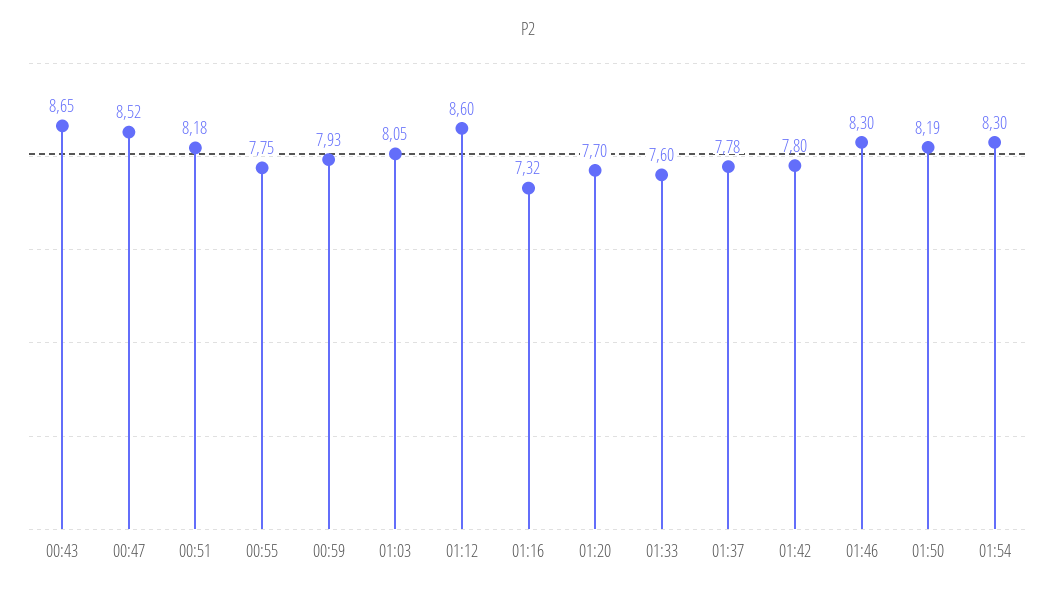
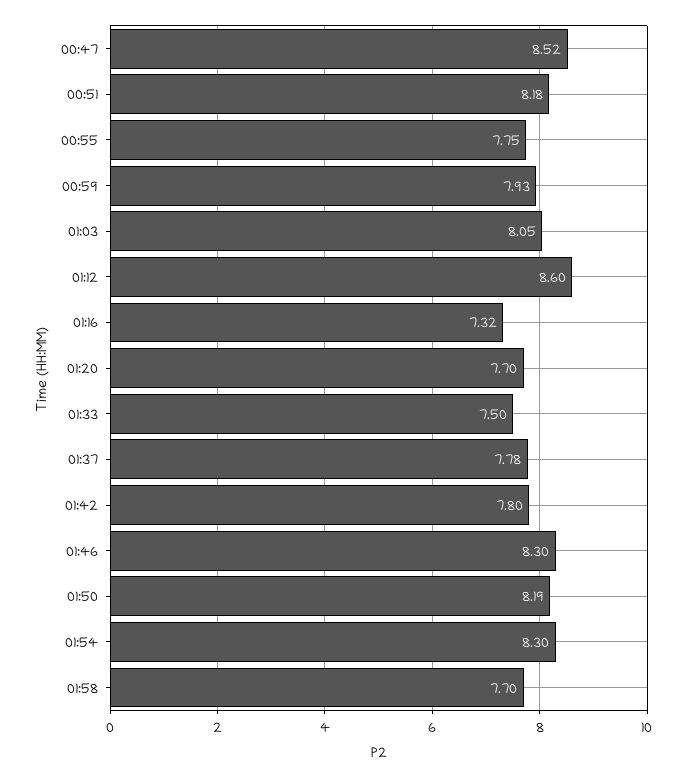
00:43: 8.65 -> none
01:33: 7.6 -> 7.5
01:58: none -> 7.7

